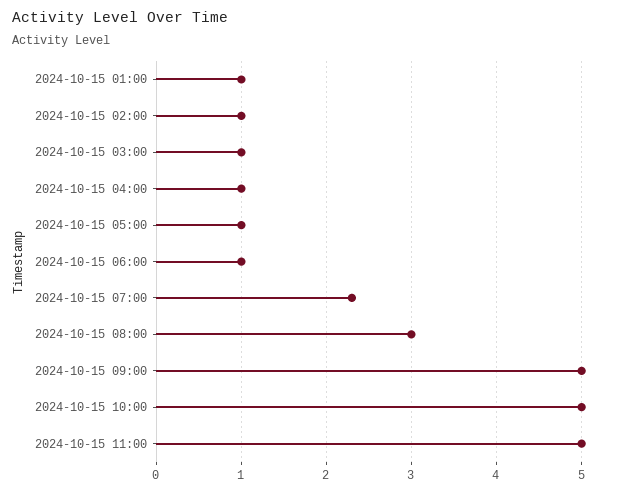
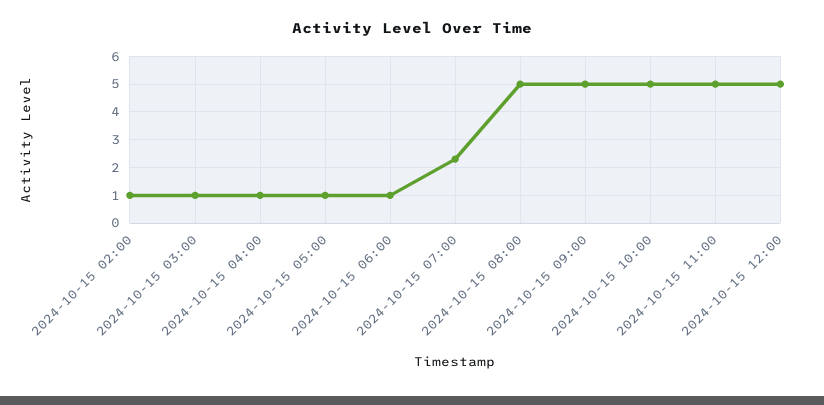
2024-10-15 01:00: 1 -> none
2024-10-15 08:00: 3 -> 5
2024-10-15 12:00: none -> 5

